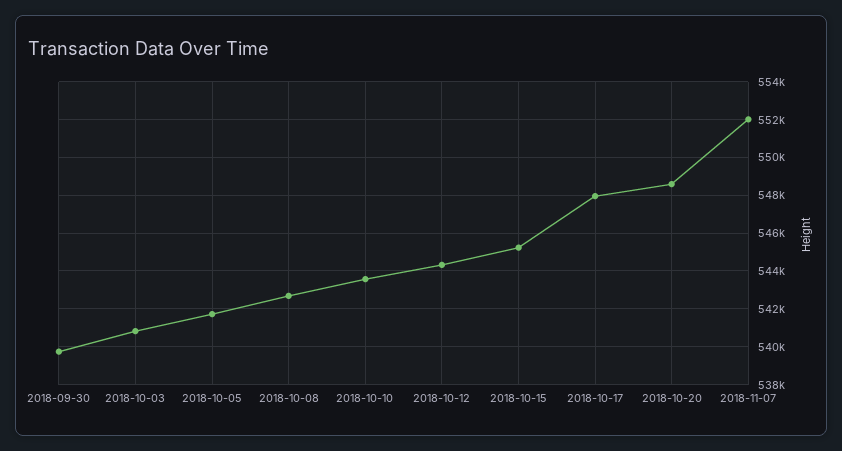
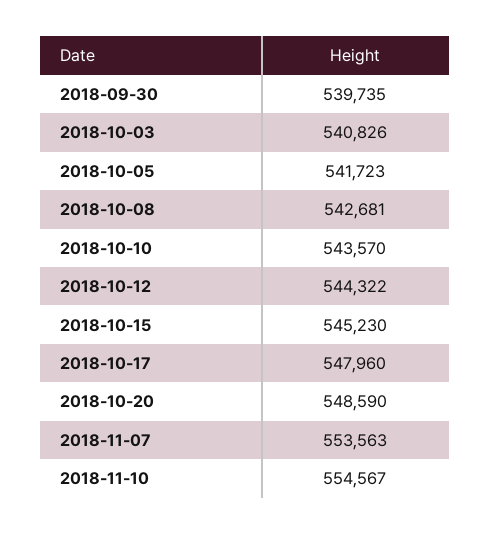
2018-11-07: 552000 -> 553563
2018-11-10: none -> 554567

